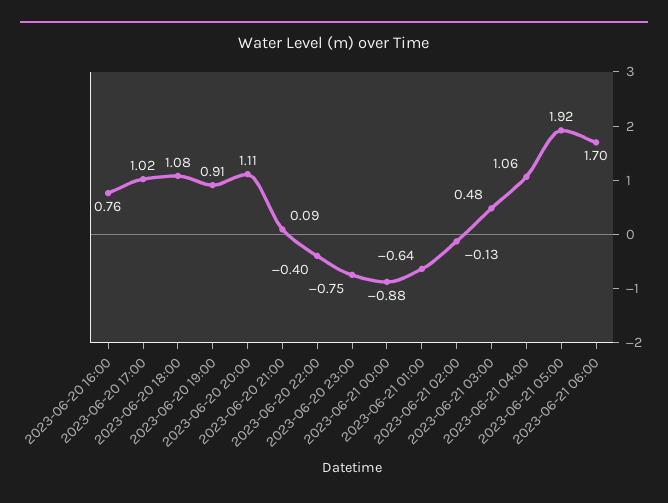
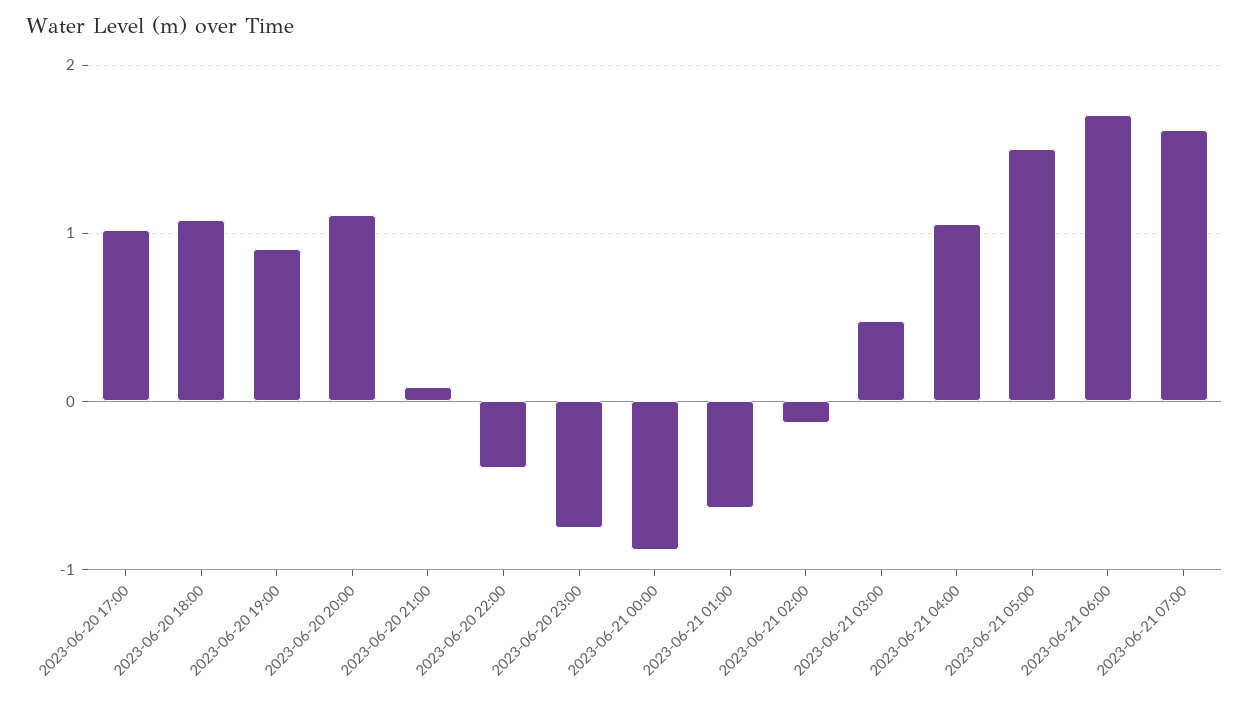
2023-06-20 16:00: 0.76 -> none
2023-06-21 05:00: 1.92 -> 1.5
2023-06-21 07:00: none -> 1.6

